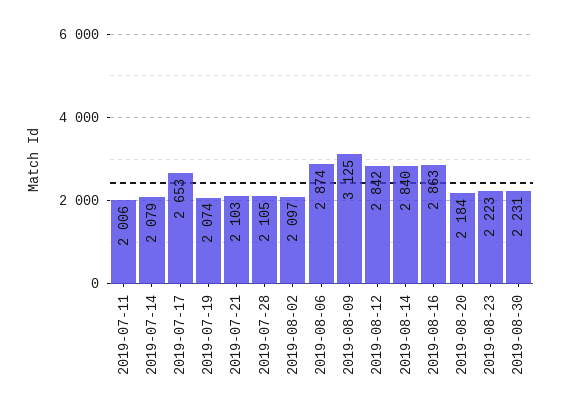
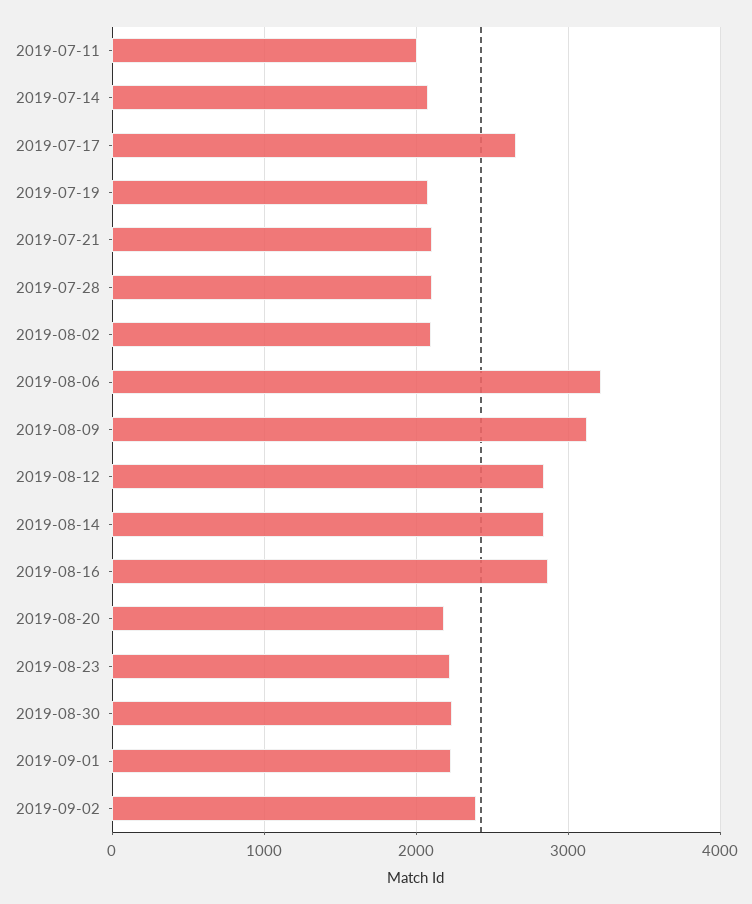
2019-08-06: 2874 -> 3200
2019-09-01: none -> 2200
2019-09-02: none -> 2400

